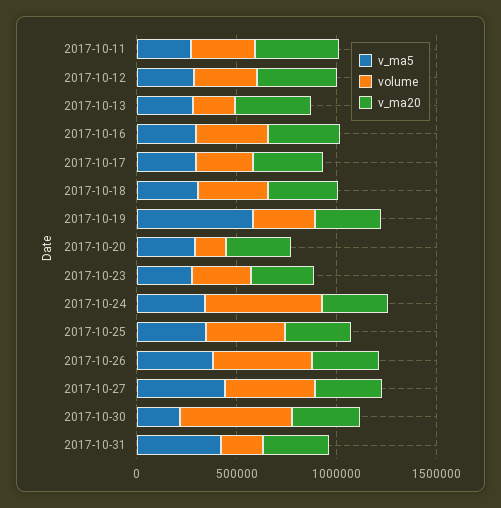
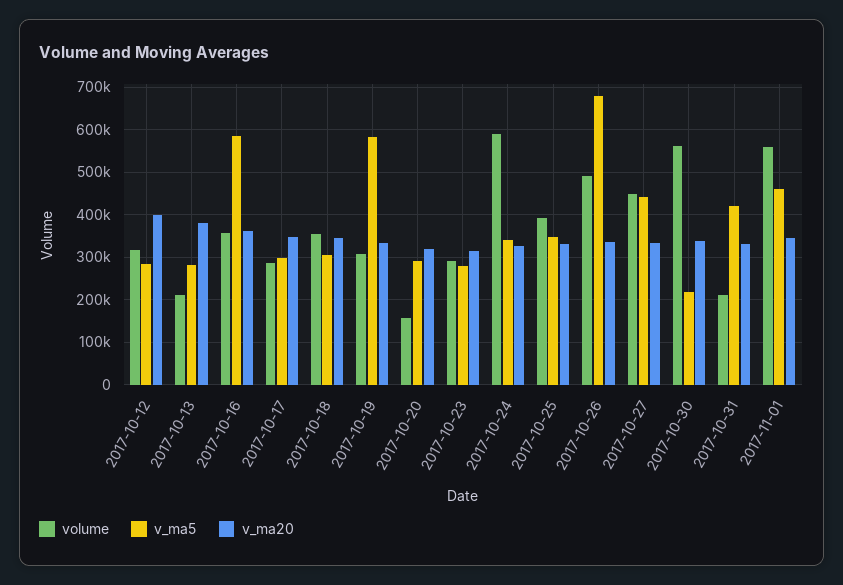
v_ma5, 2017-10-11: 300000 -> none
volume, 2017-10-11: 300000 -> none
v_ma20, 2017-10-11: 400000 -> none
v_ma5, 2017-10-16: 300000 -> 580000
v_ma5, 2017-10-26: 400000 -> 680000
volume, 2017-11-01: none -> 560000
v_ma5, 2017-11-01: none -> 460000
v_ma20, 2017-11-01: none -> 340000

